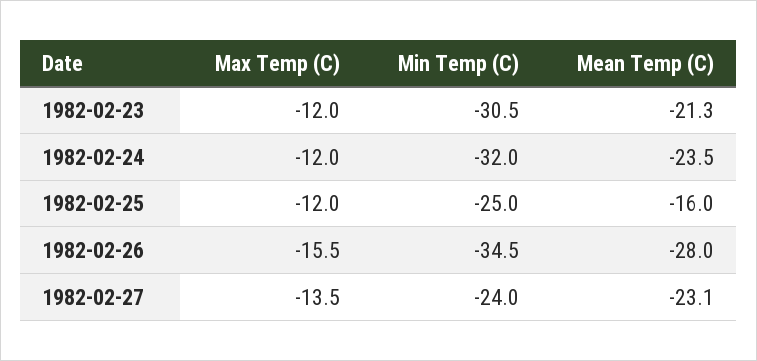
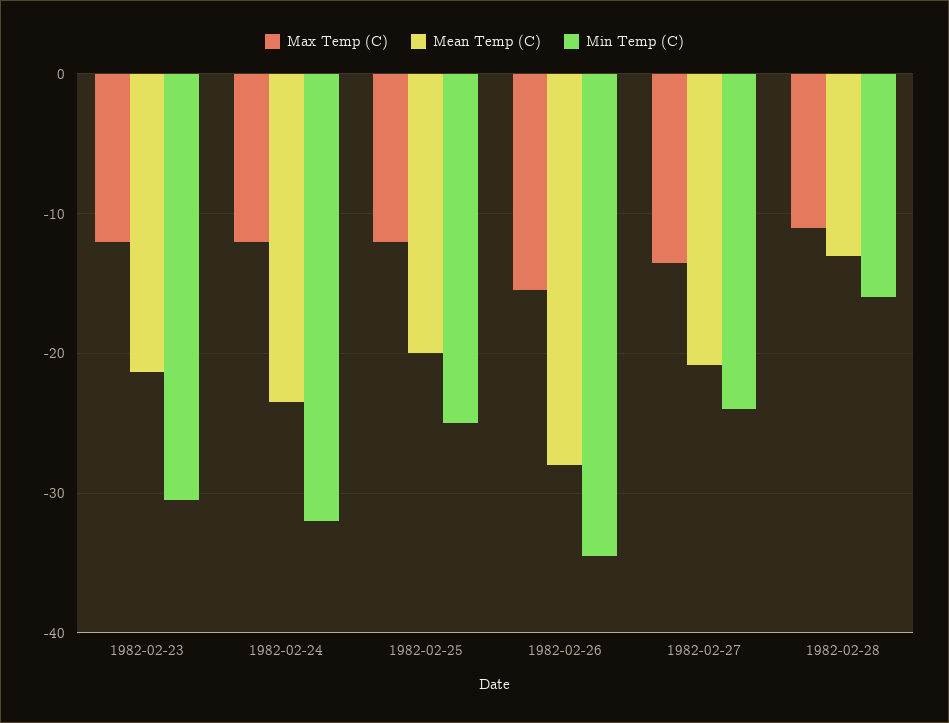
Mean Temp (C), 1982-02-25: -16 -> -20
Mean Temp (C), 1982-02-27: -23.1 -> -21
Max Temp (C), 1982-02-28: none -> -11
Mean Temp (C), 1982-02-28: none -> -13
Min Temp (C), 1982-02-28: none -> -16

